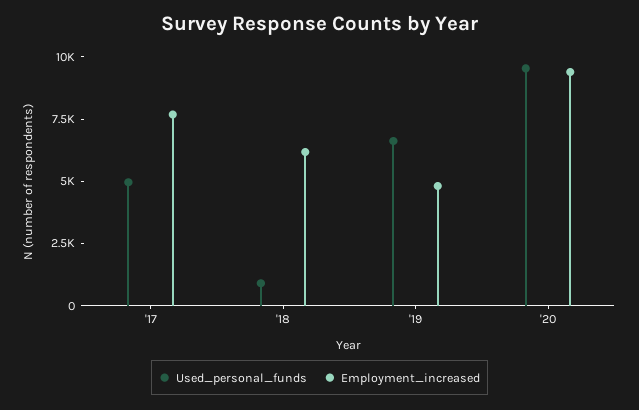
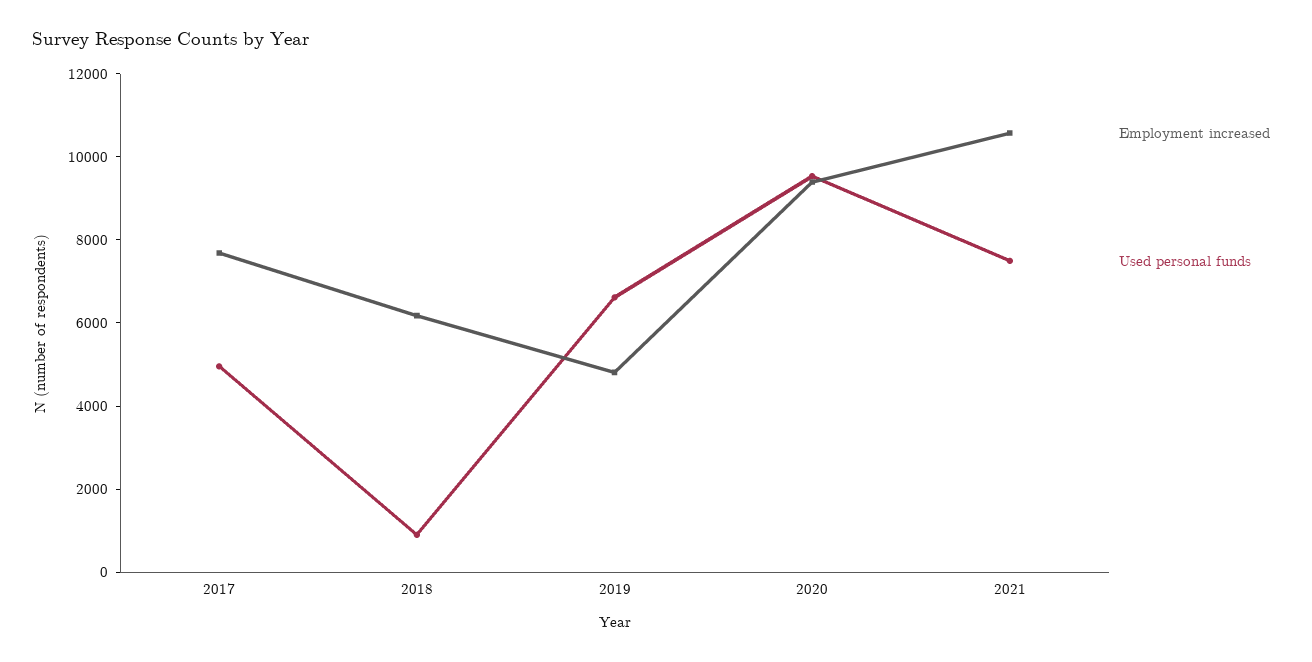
Employment_increased, 2021: none -> 10500
Used_personal_funds, 2021: none -> 7500

